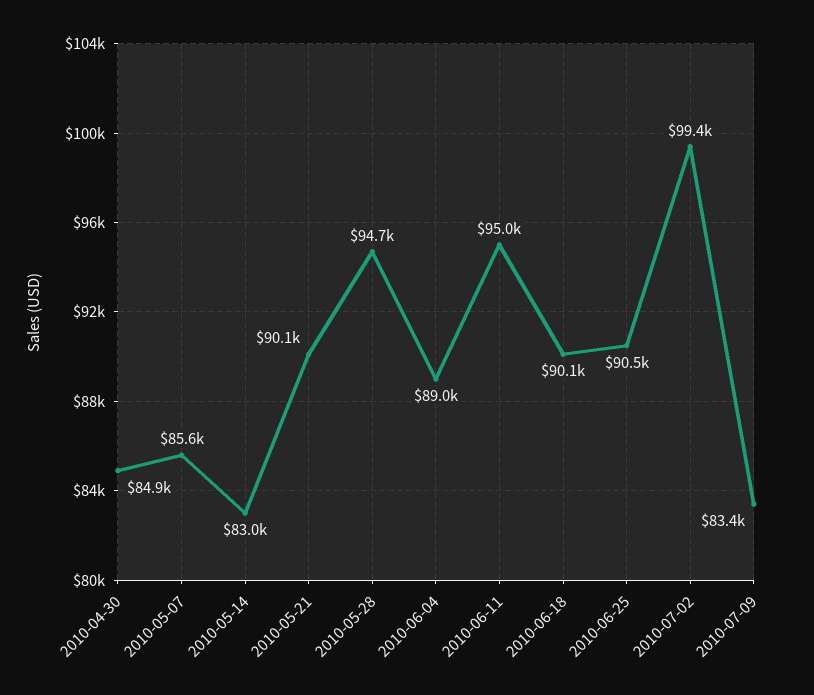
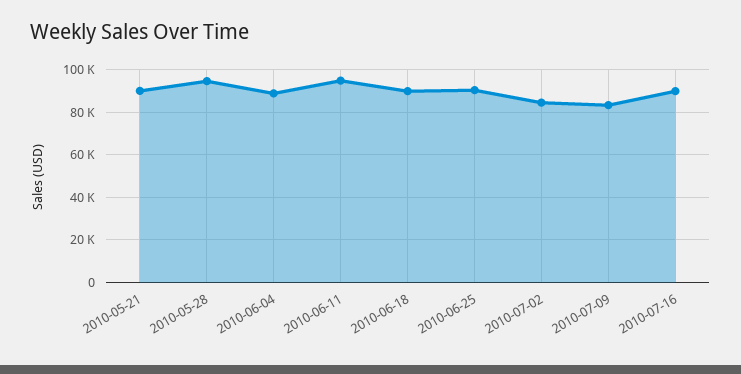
2010-04-30: 84900 -> none
2010-05-07: 85600 -> none
2010-05-14: 83000 -> none
2010-07-02: 99400 -> 85000
2010-07-16: none -> 90000

